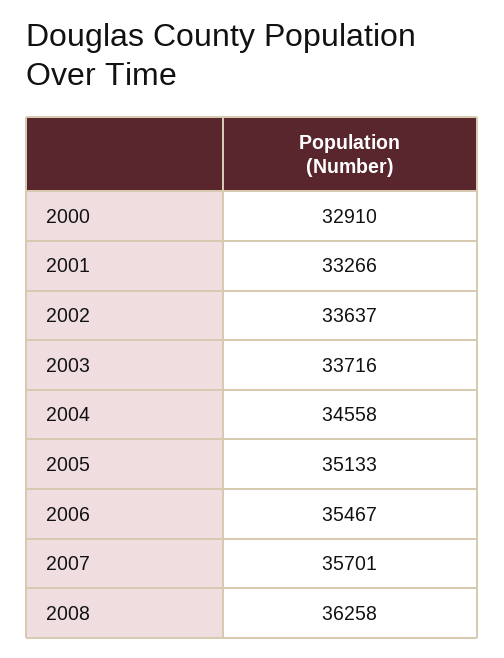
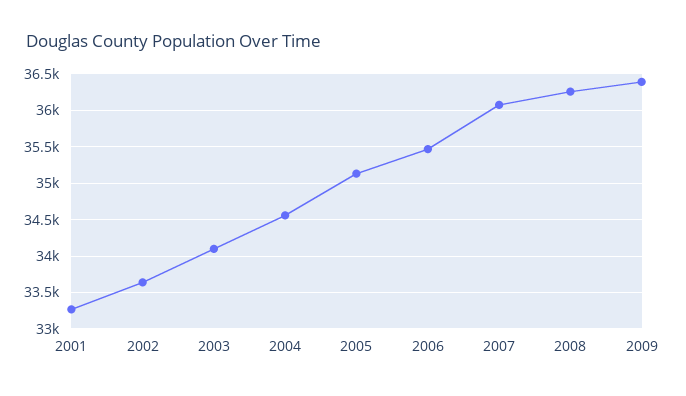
2000: 32910 -> none
2003: 33716 -> 34100
2007: 35701 -> 36100
2009: none -> 36400

